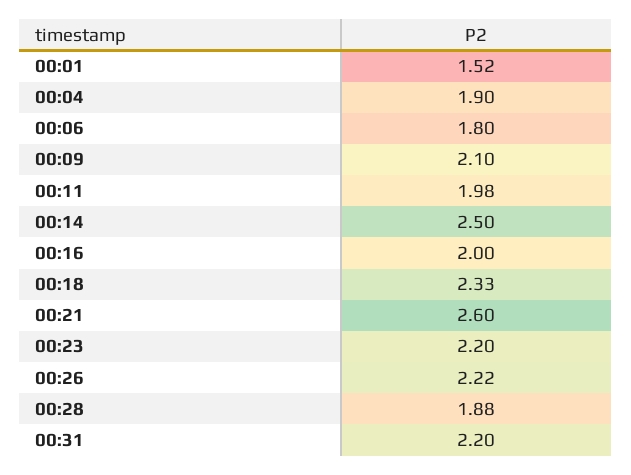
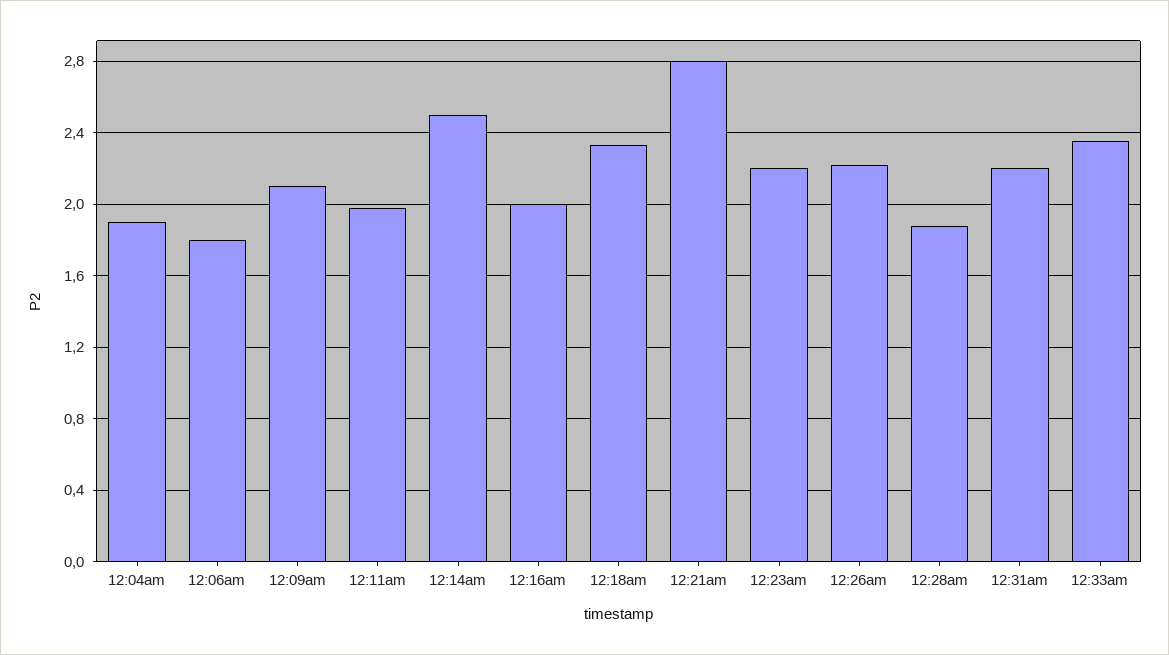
00:01: 1.52 -> none
00:21: 2.6 -> 2.8
12:33am: none -> 2.35

